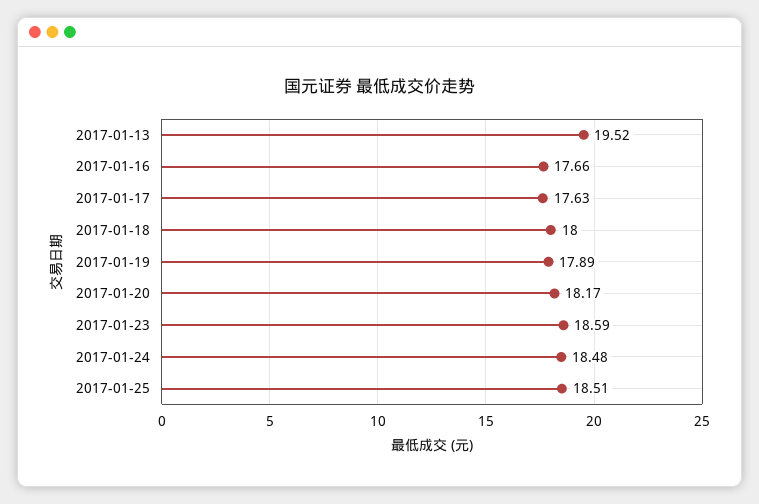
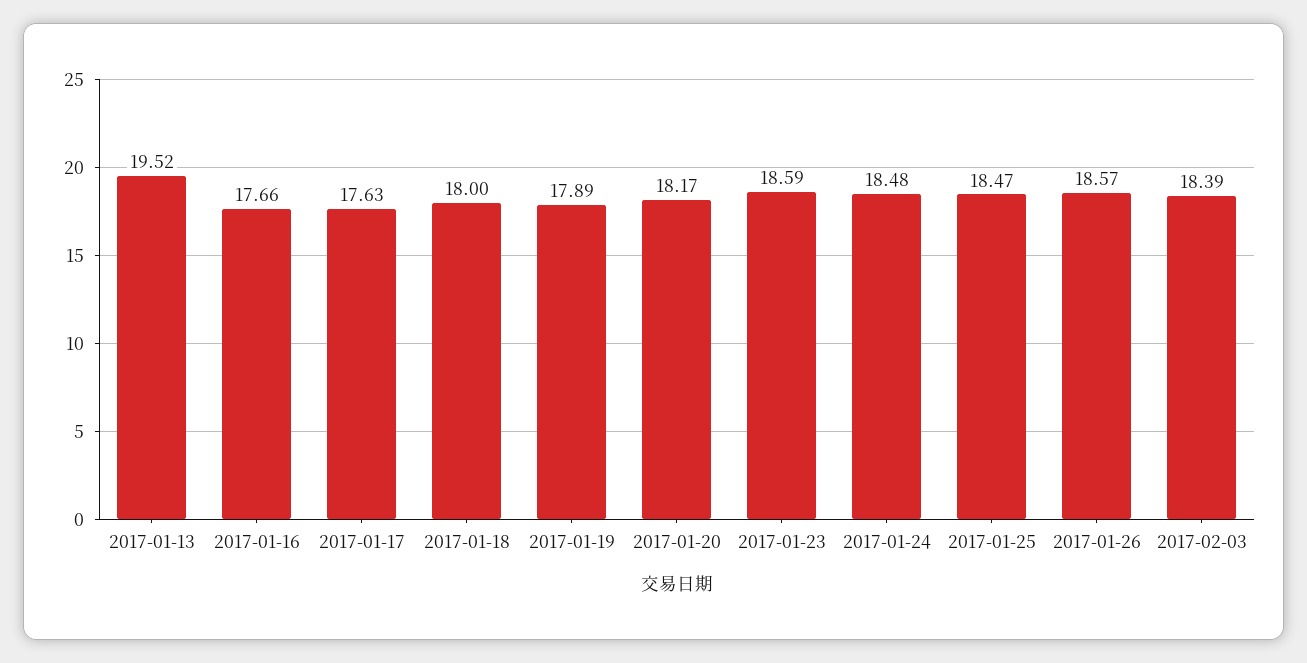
2017-01-25: 18.51 -> 18.47
2017-01-26: none -> 18.57
2017-02-03: none -> 18.39

